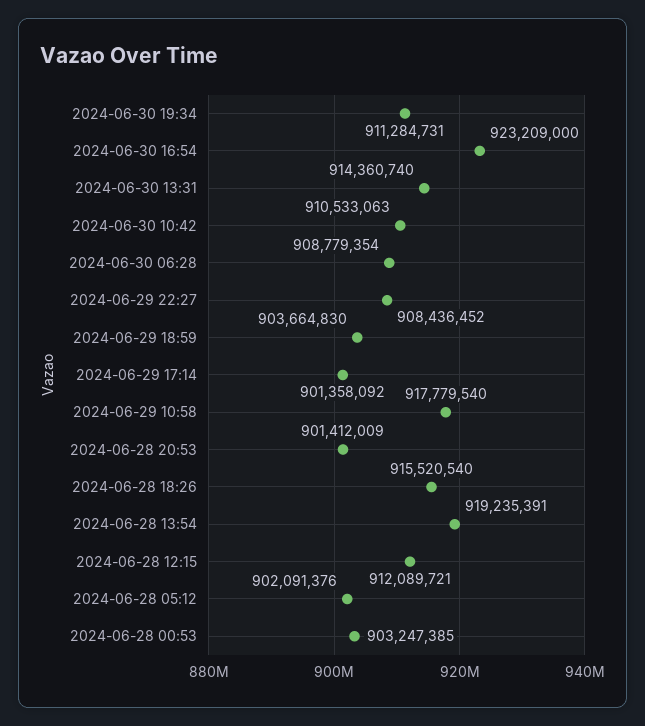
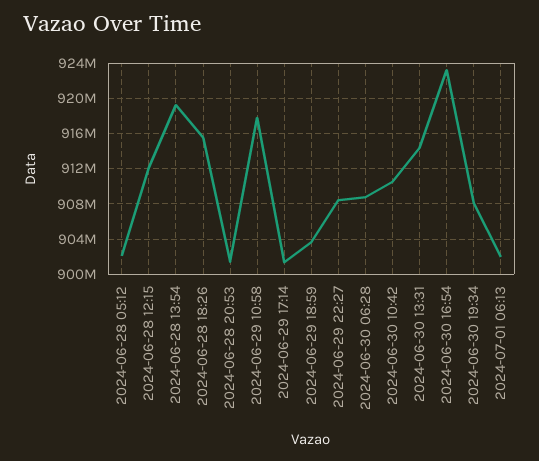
2024-06-30 19:34: 911284731 -> 908000000
2024-06-28 00:53: 903247385 -> none
2024-07-01 06:13: none -> 902000000

